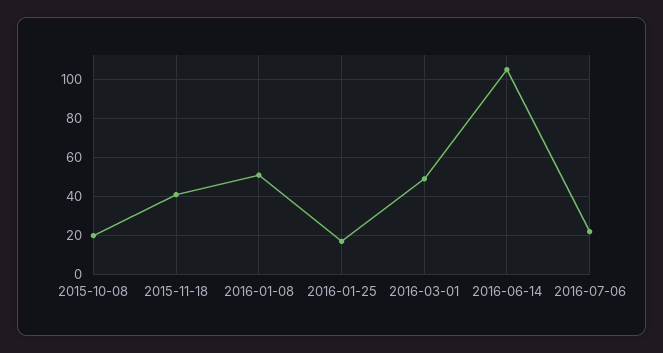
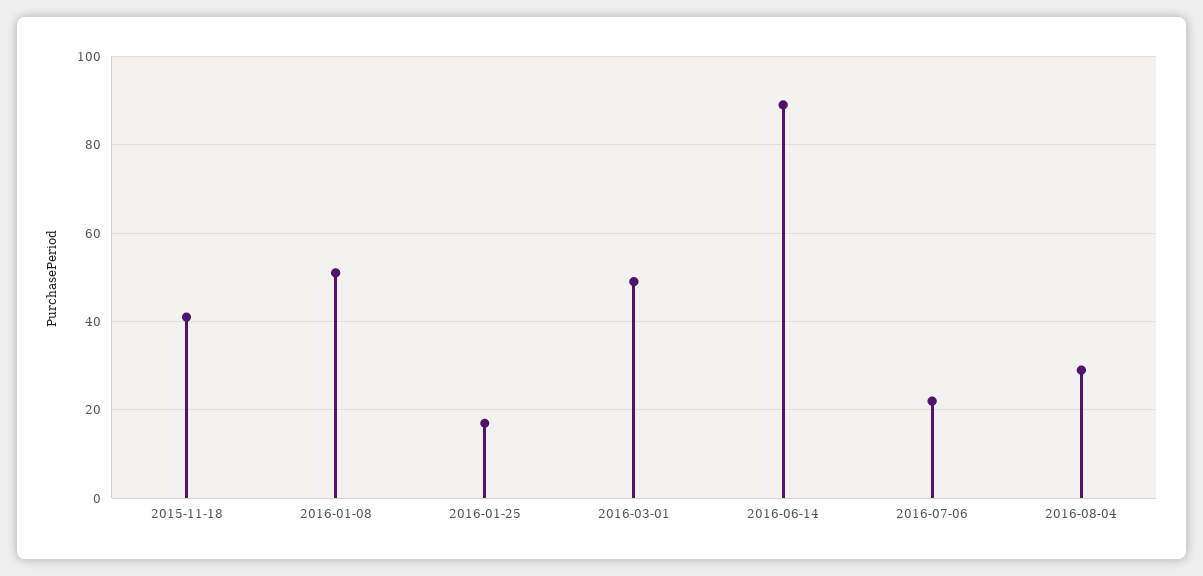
2015-10-08: 20 -> none
2016-06-14: 105 -> 90
2016-08-04: none -> 30

